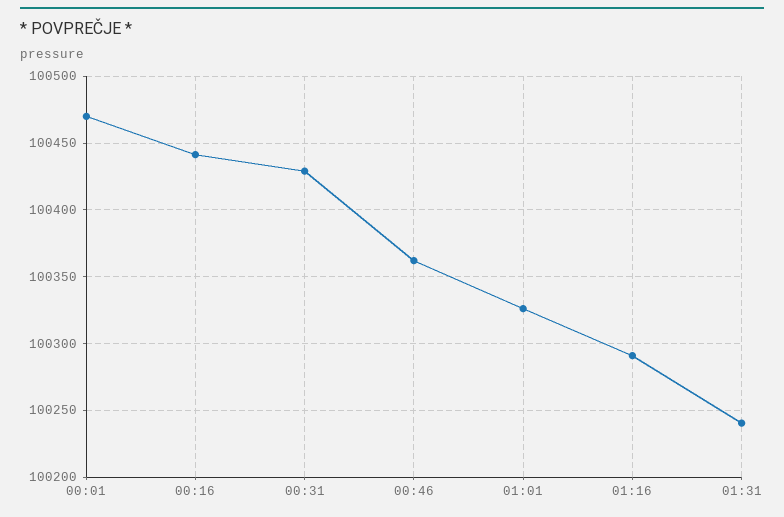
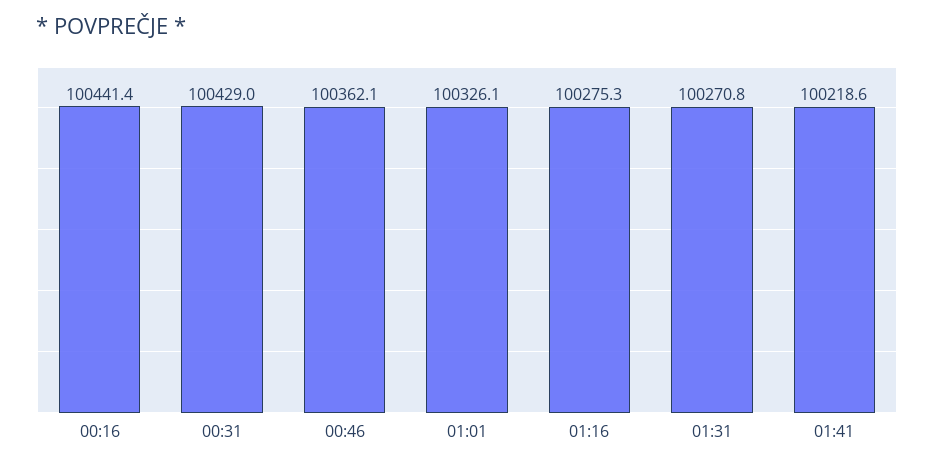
00:01: 100470 -> none
01:16: 100290 -> 100275.3
01:31: 100240 -> 100270.8
01:41: none -> 100218.6

